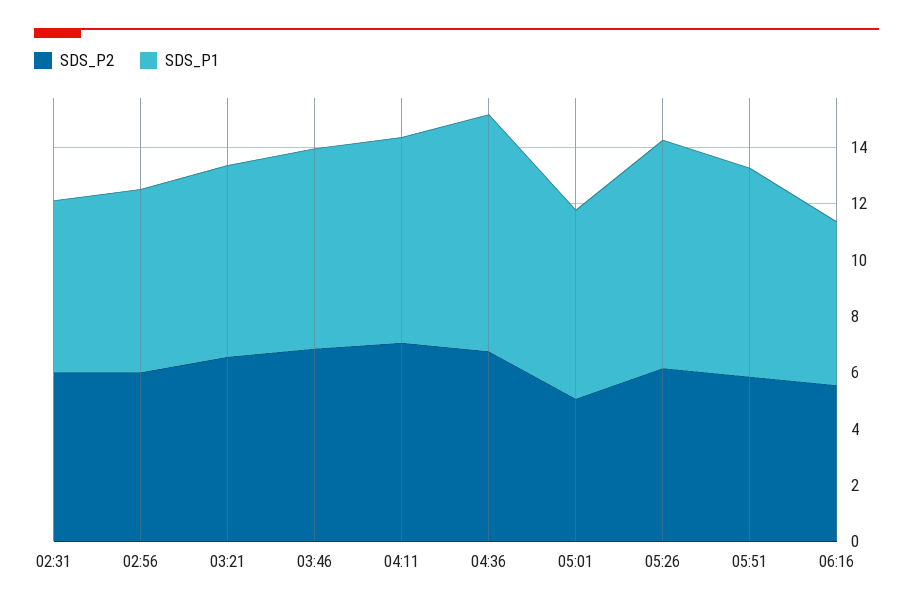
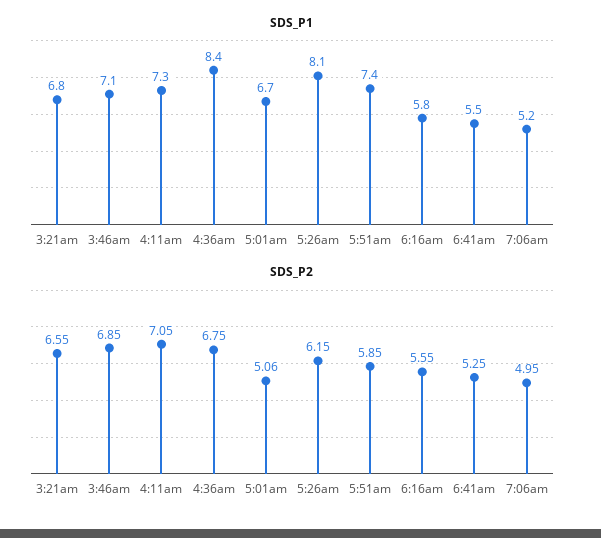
SDS_P2, 02:31: 6 -> none
SDS_P1, 02:31: 6 -> none
SDS_P2, 02:56: 6 -> none
SDS_P1, 02:56: 6.5 -> none
SDS_P1, 6:41am: none -> 5.5
SDS_P1, 7:06am: none -> 5.2
SDS_P2, 6:41am: none -> 5.25
SDS_P2, 7:06am: none -> 4.95

